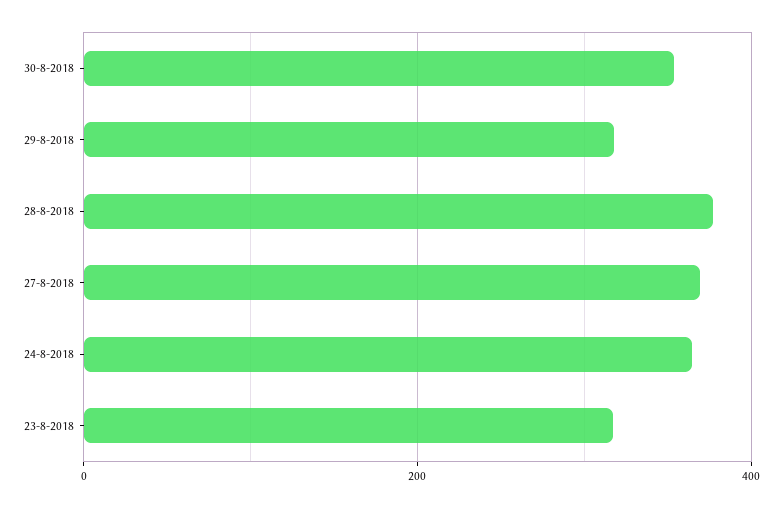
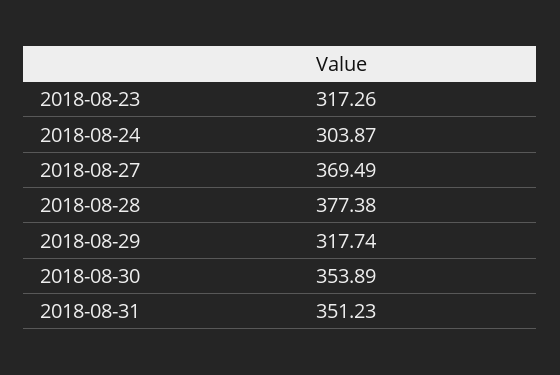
24-8-2018: 360 -> 303.87
2018-08-31: none -> 351.23

